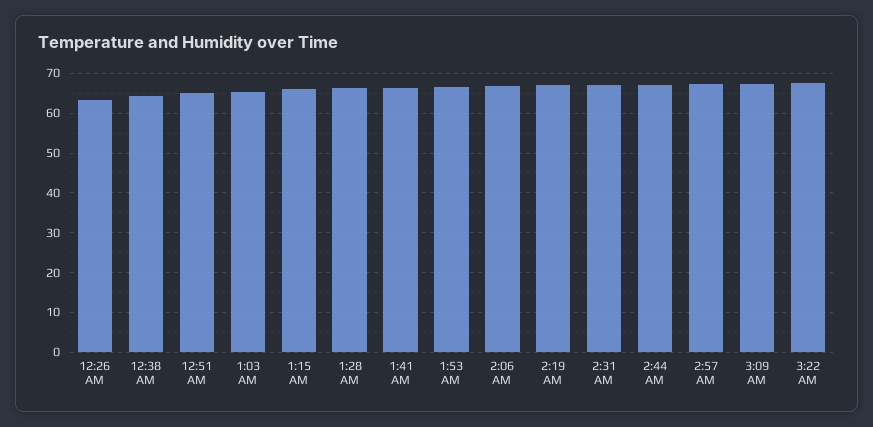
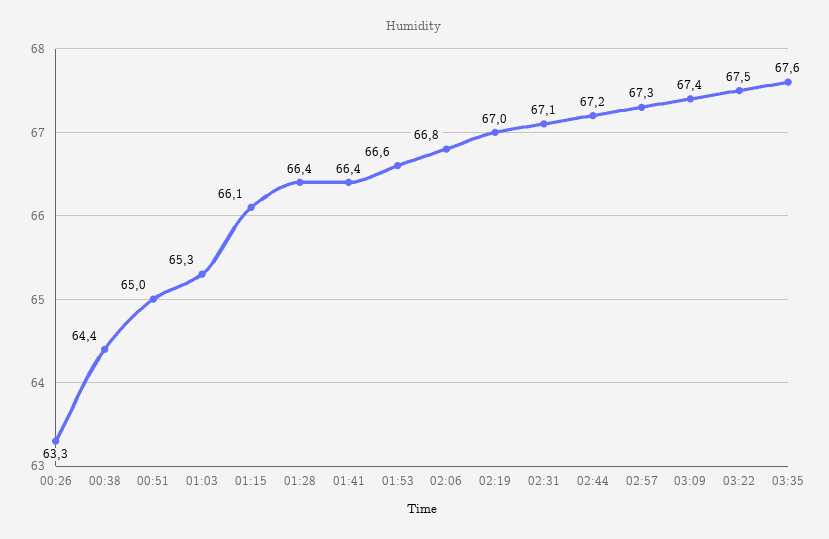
03:35: none -> 67.6

